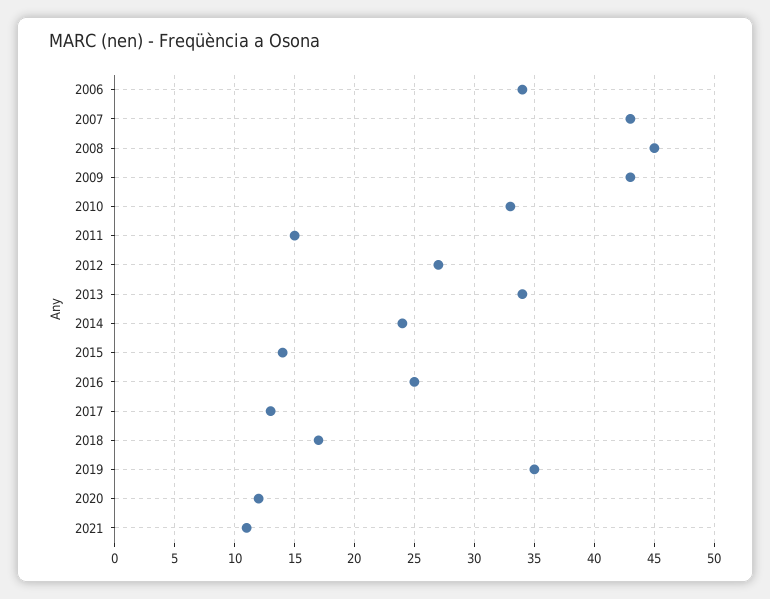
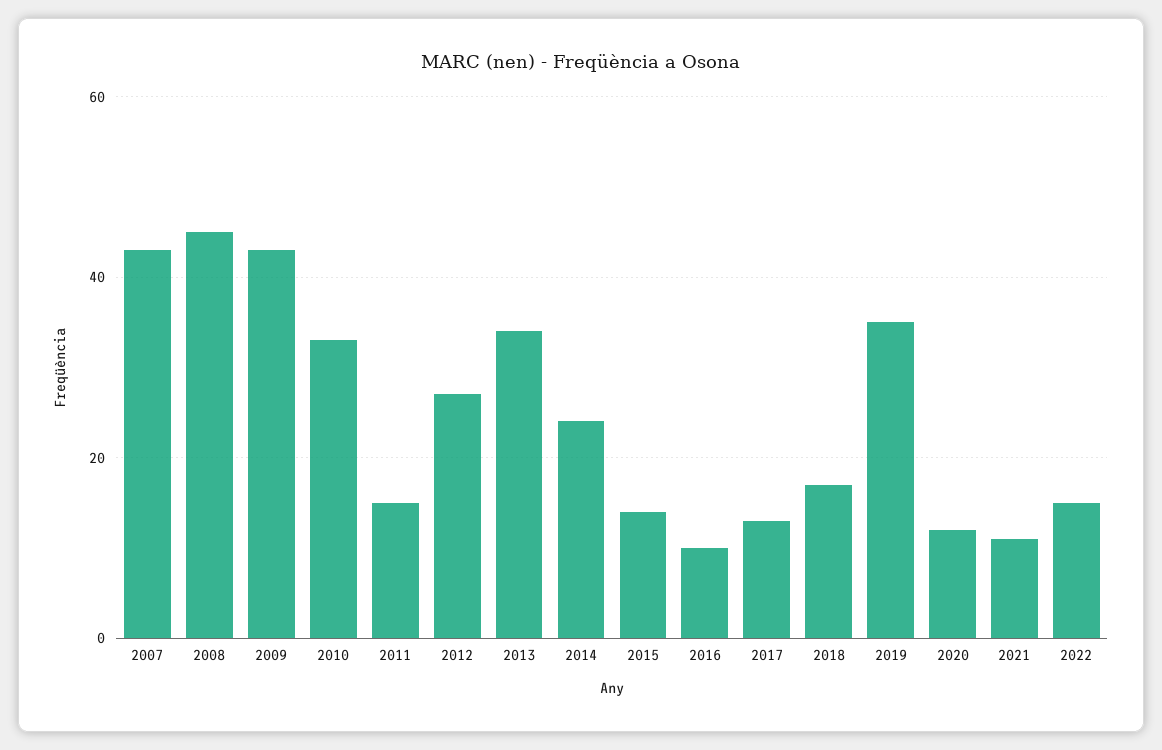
2006: 34 -> none
2016: 25 -> 10
2022: none -> 15

